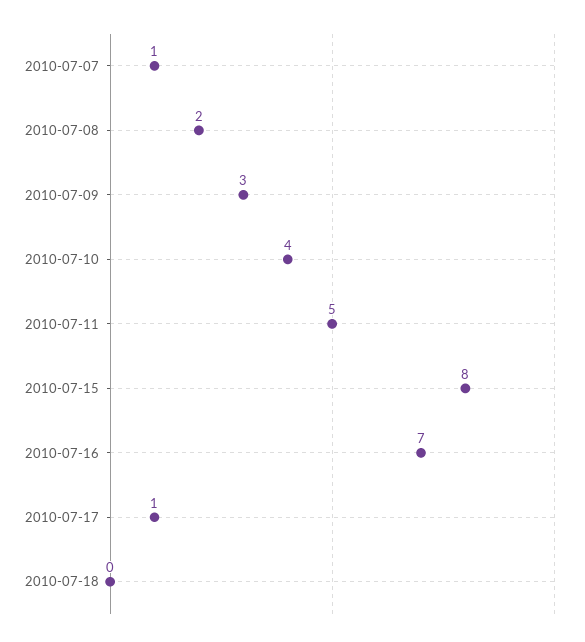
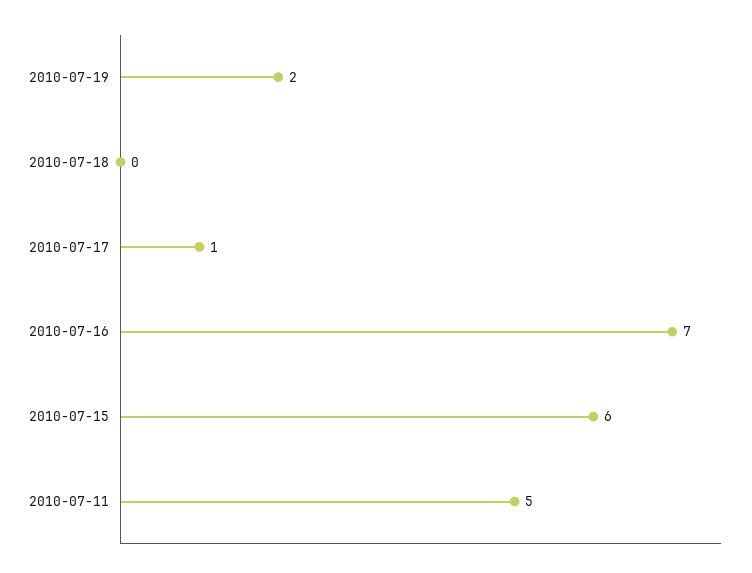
2010-07-07: 1 -> none
2010-07-08: 2 -> none
2010-07-09: 3 -> none
2010-07-10: 4 -> none
2010-07-15: 8 -> 6
2010-07-19: none -> 2

